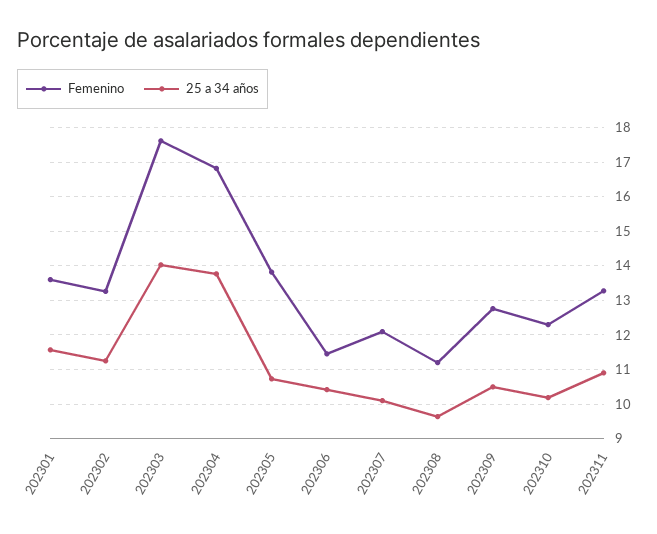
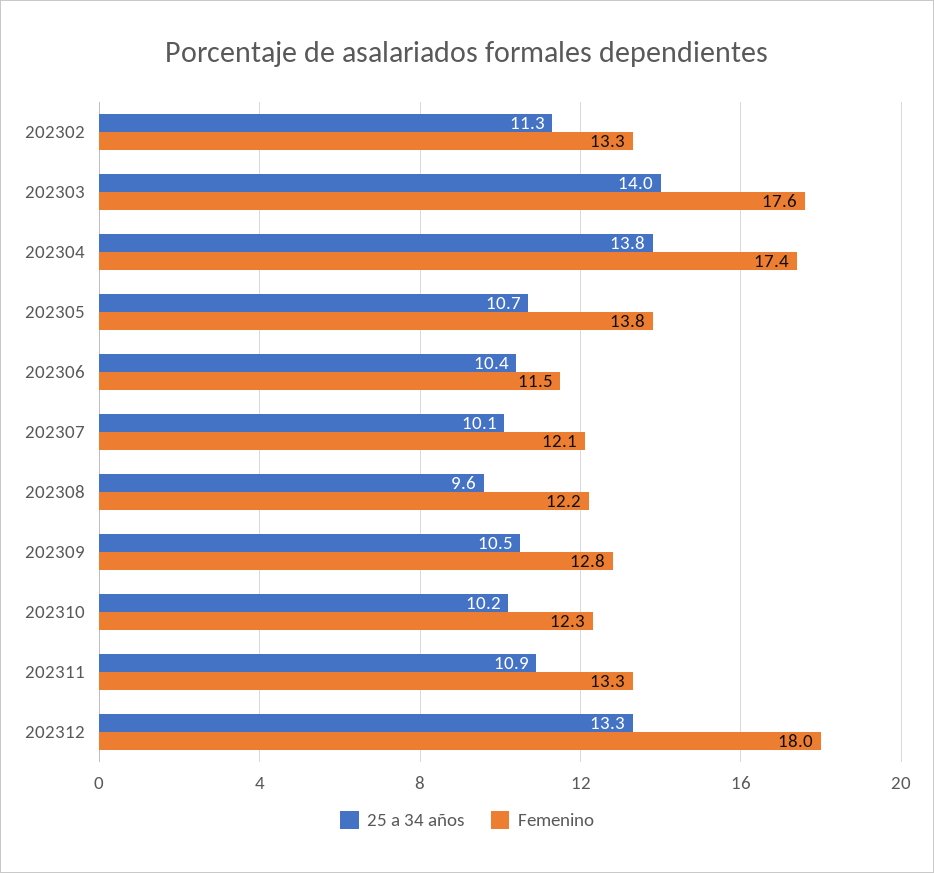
Femenino, 202301: 13.6 -> none
25 a 34 años, 202301: 11.6 -> none
Femenino, 202304: 16.8 -> 17.4
Femenino, 202308: 11.2 -> 12.2
25 a 34 años, 202312: none -> 13.3
Femenino, 202312: none -> 18

